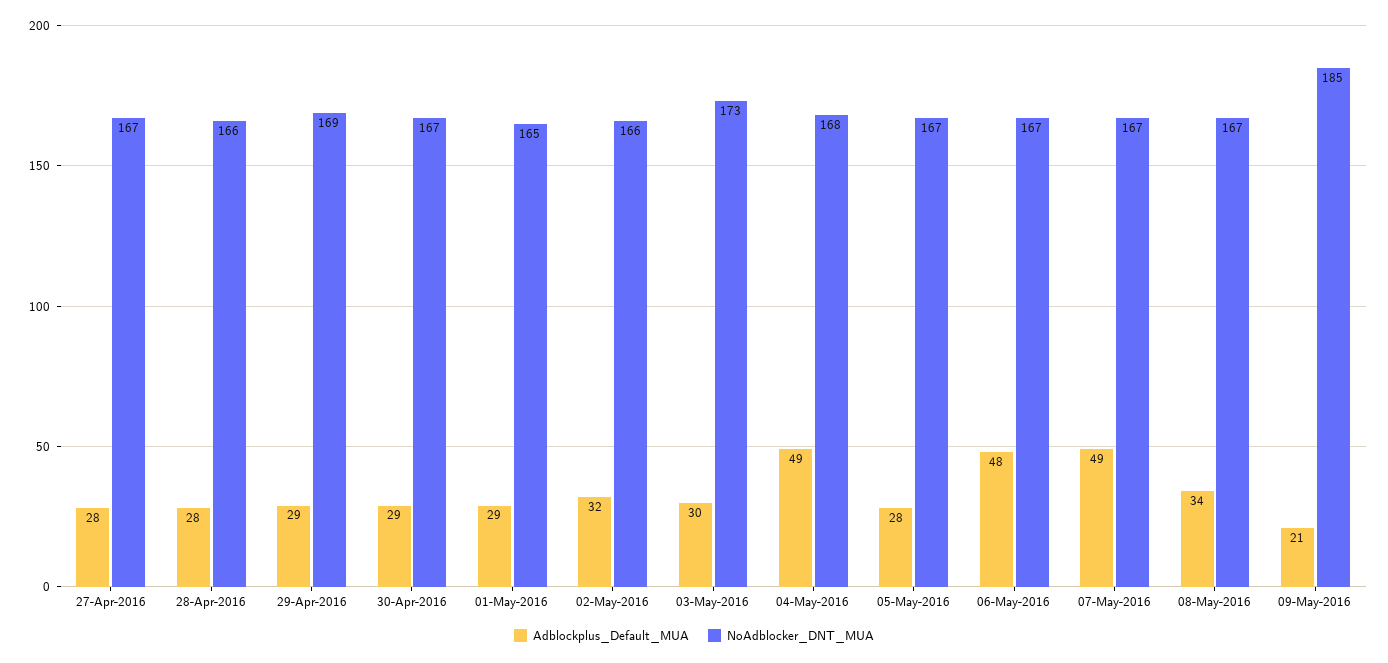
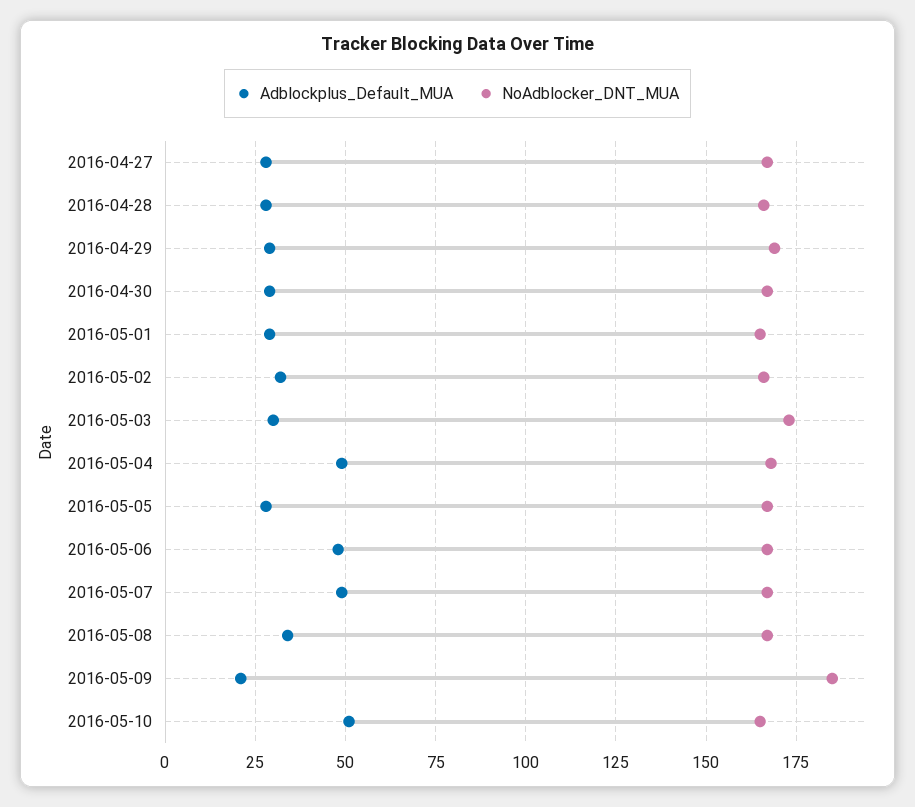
Adblockplus_Default_MUA, 2016-05-10: none -> 50
NoAdblocker_DNT_MUA, 2016-05-10: none -> 165

